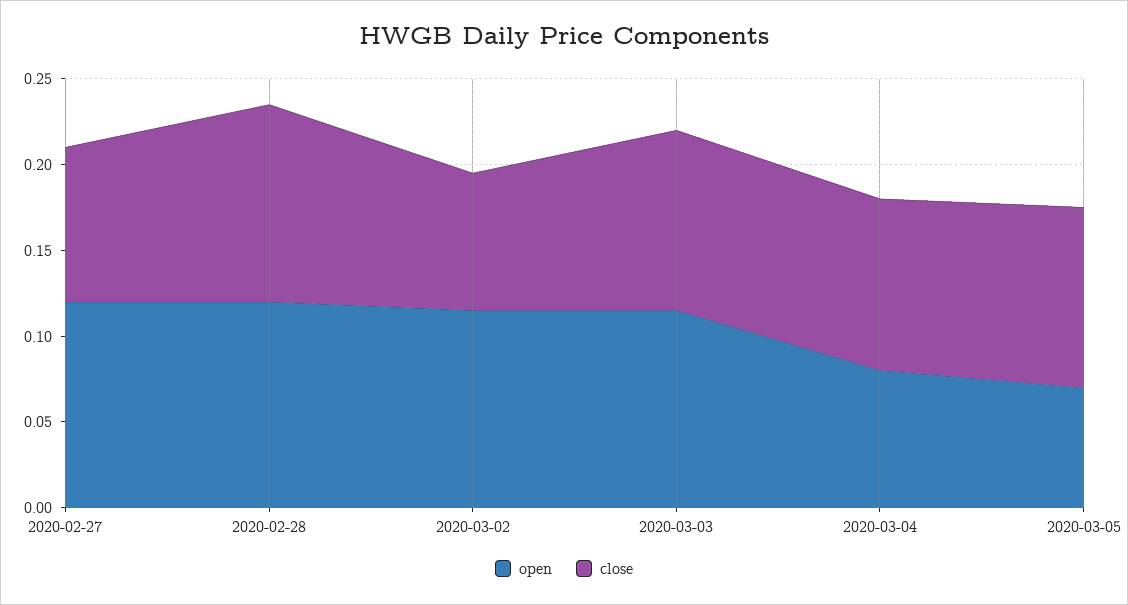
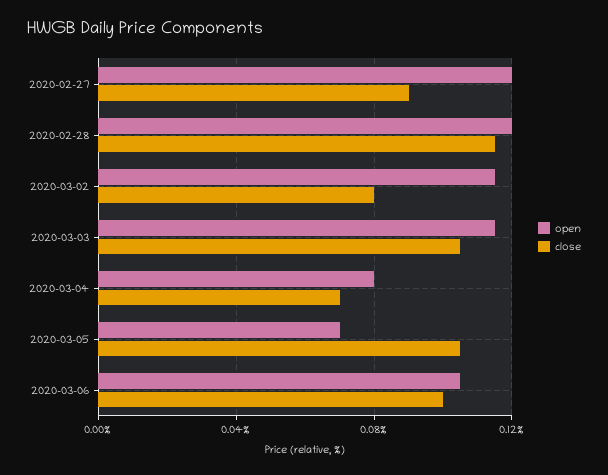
close, 2020-03-04: 0.1 -> 0.07
open, 2020-03-06: none -> 0.105
close, 2020-03-06: none -> 0.1

